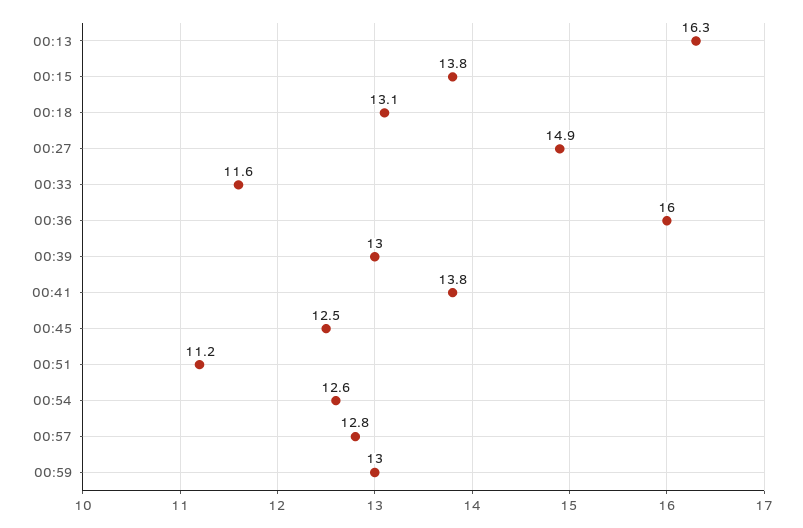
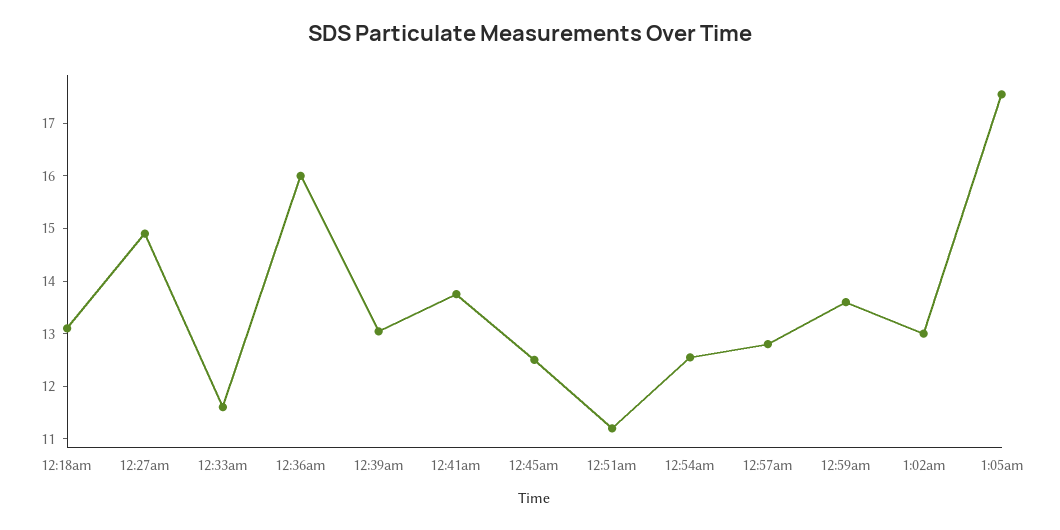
00:13: 16.3 -> none
00:15: 13.8 -> none
00:59: 13 -> 13.6
1:02am: none -> 13
1:05am: none -> 17.6

